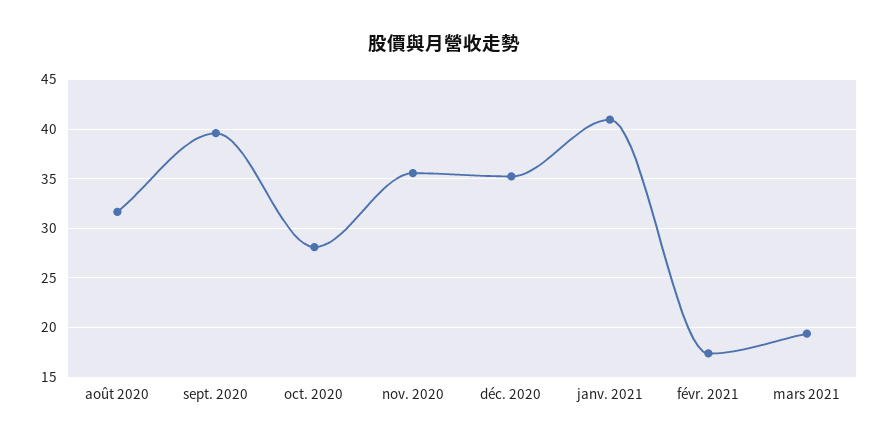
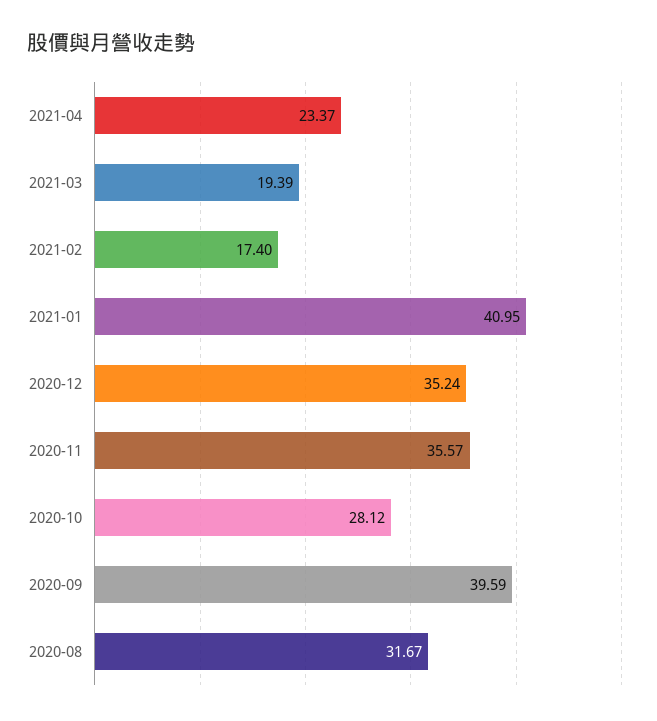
2021-04: none -> 23.37

